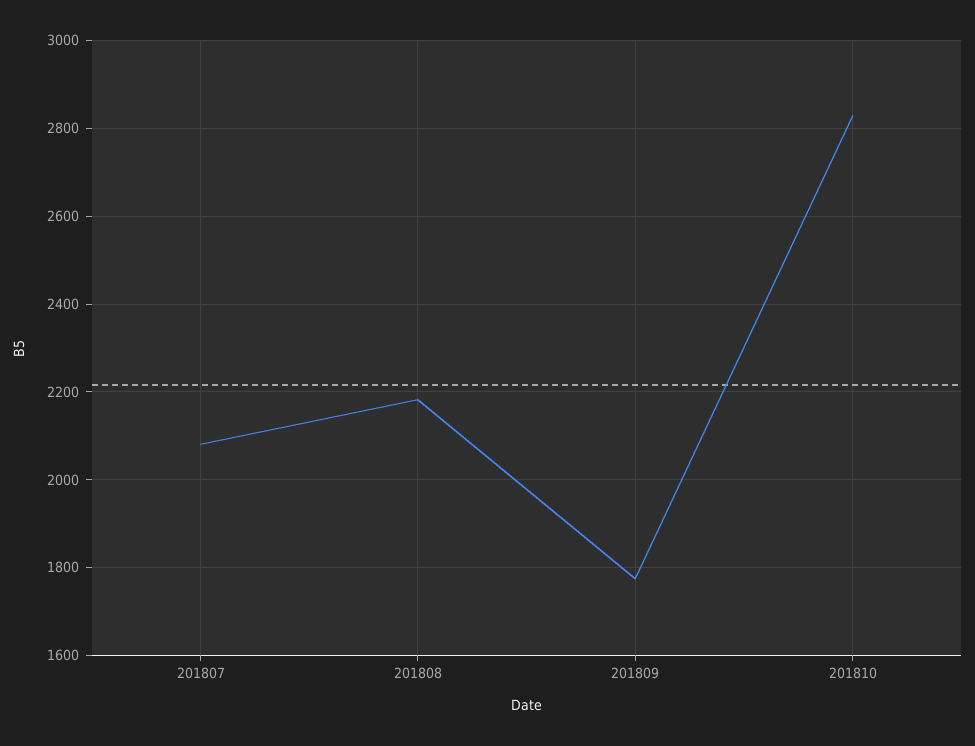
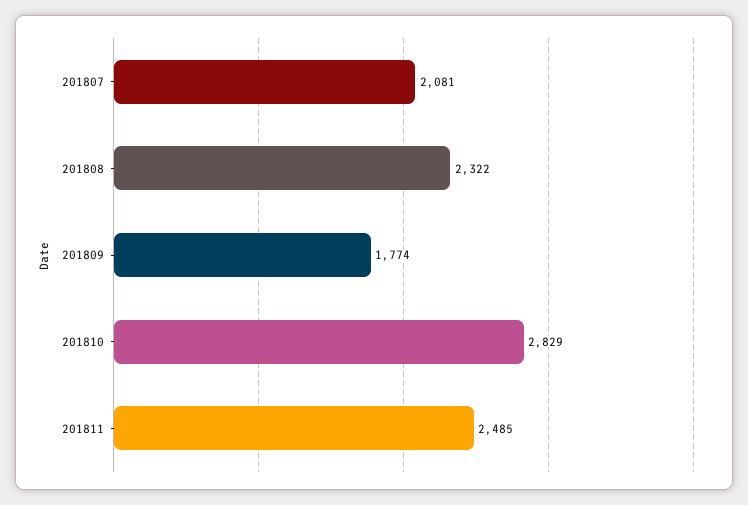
201808: 2180 -> 2322
201811: none -> 2485

